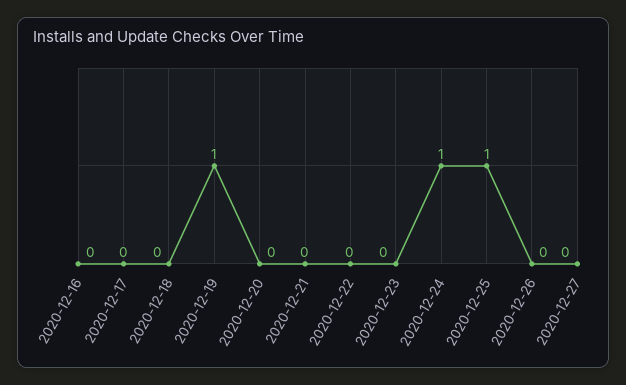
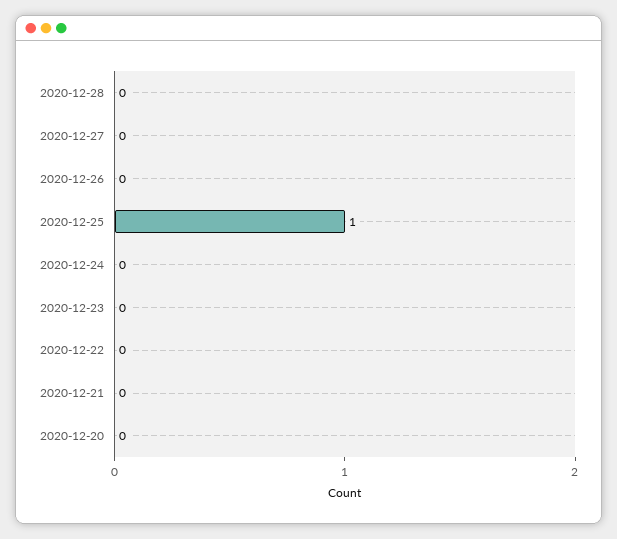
2020-12-16: 0 -> none
2020-12-17: 0 -> none
2020-12-18: 0 -> none
2020-12-19: 1 -> none
2020-12-24: 1 -> 0
2020-12-28: none -> 0

